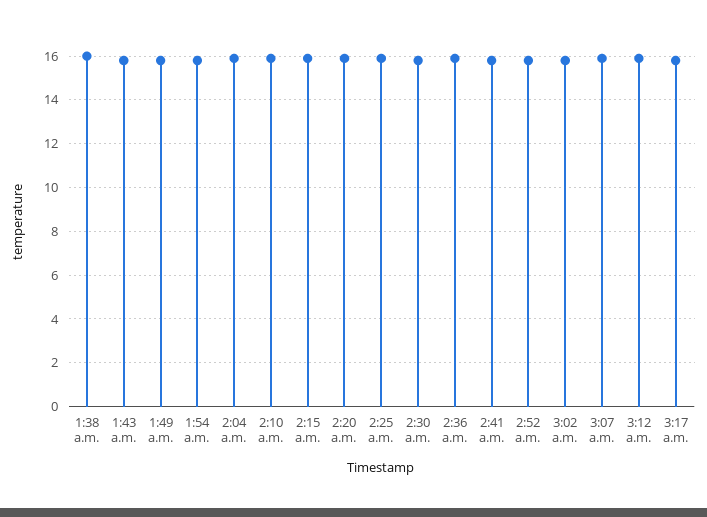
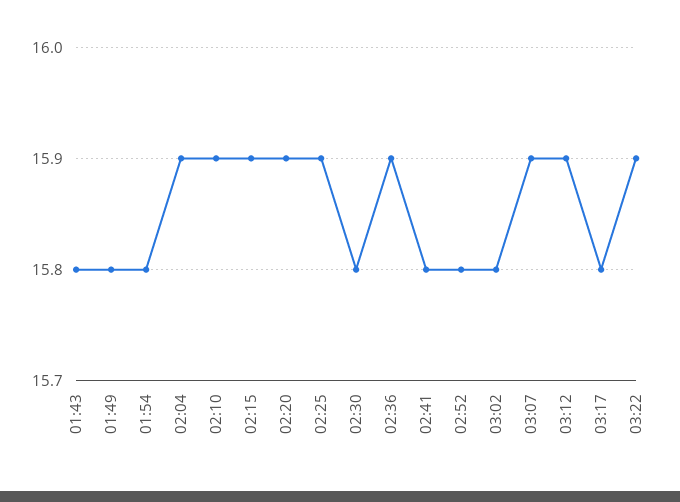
1:38 a.m.: 16 -> none
03:22: none -> 15.9

